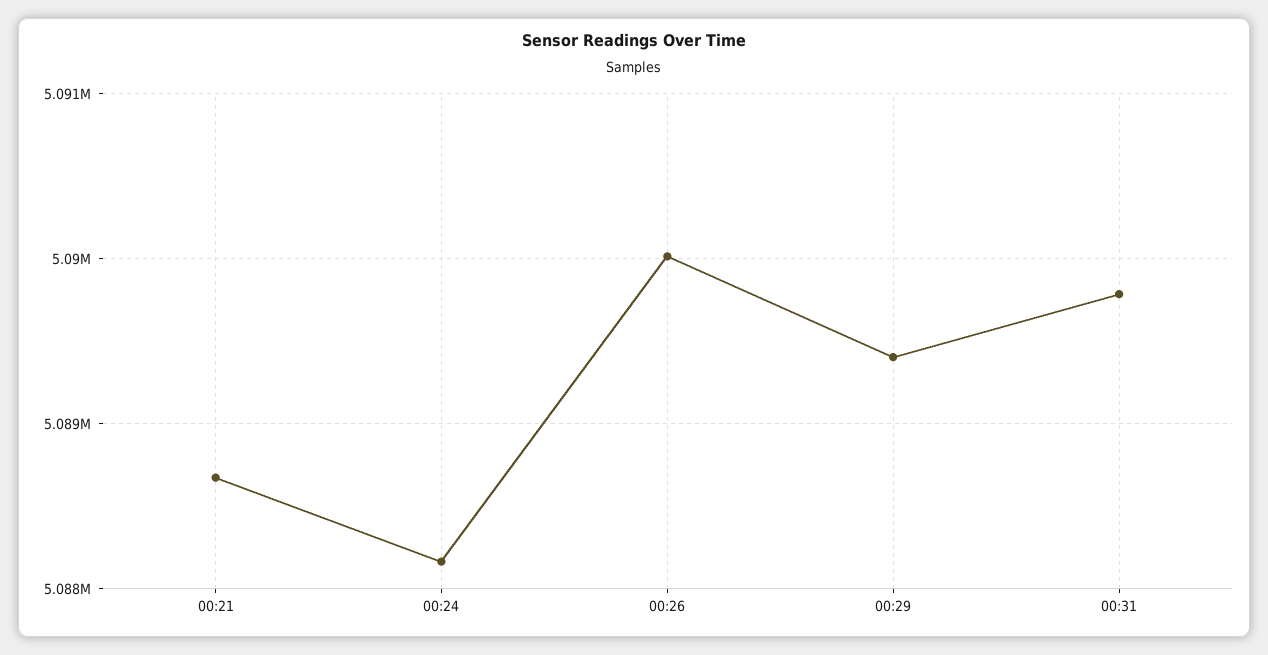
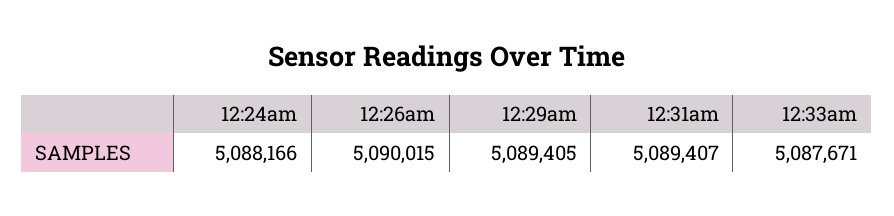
00:21: 5088700 -> none
00:31: 5089800 -> 5089407
12:33am: none -> 5087671

